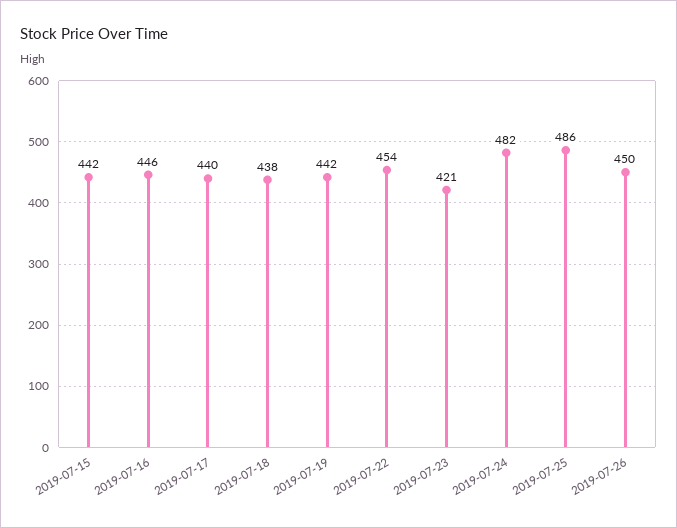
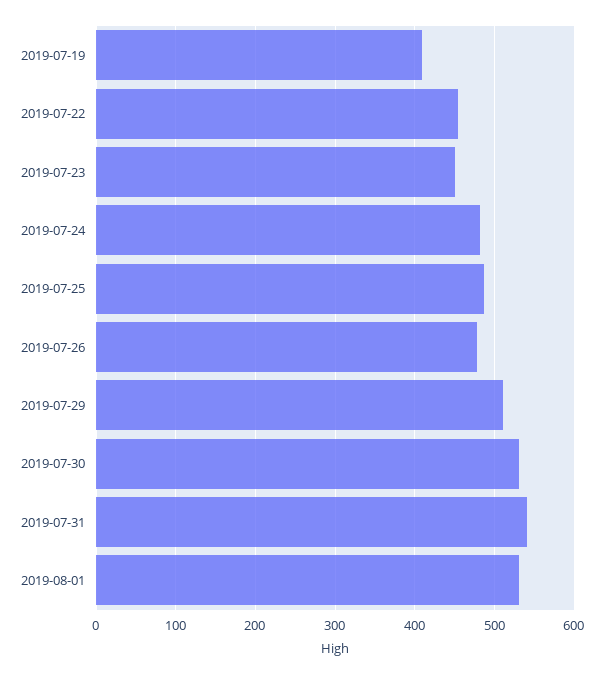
2019-07-15: 442 -> none
2019-07-16: 446 -> none
2019-07-17: 440 -> none
2019-07-18: 438 -> none
2019-07-19: 442 -> 410
2019-07-23: 421 -> 450
2019-07-26: 450 -> 480
2019-07-29: none -> 510
2019-07-30: none -> 530
2019-07-31: none -> 540
2019-08-01: none -> 530

